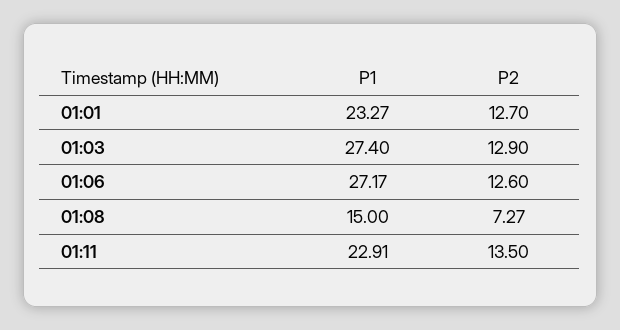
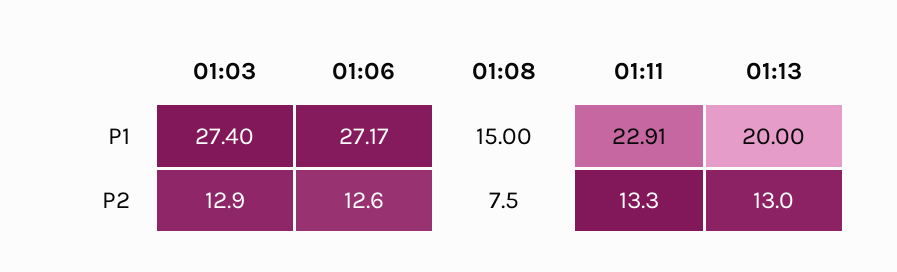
P1, 01:01: 23.27 -> none
P2, 01:01: 12.7 -> none
P2, 01:08: 7.27 -> 7.5
P2, 01:11: 13.5 -> 13.3
P1, 01:13: none -> 20
P2, 01:13: none -> 13

